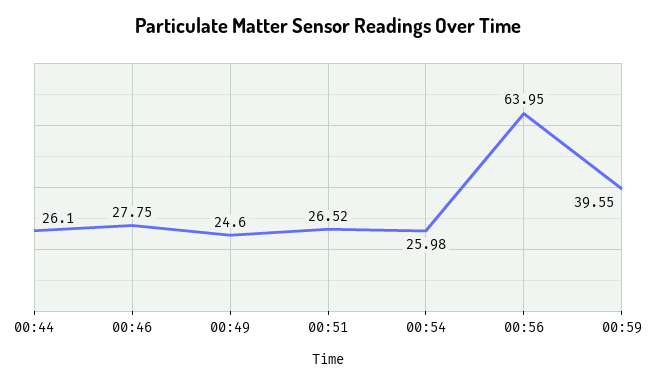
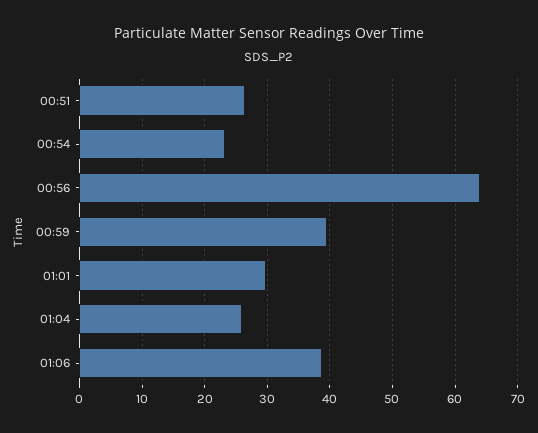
00:44: 26.1 -> none
00:46: 27.75 -> none
00:49: 24.6 -> none
00:54: 25.98 -> 23
01:01: none -> 30
01:04: none -> 26
01:06: none -> 39

